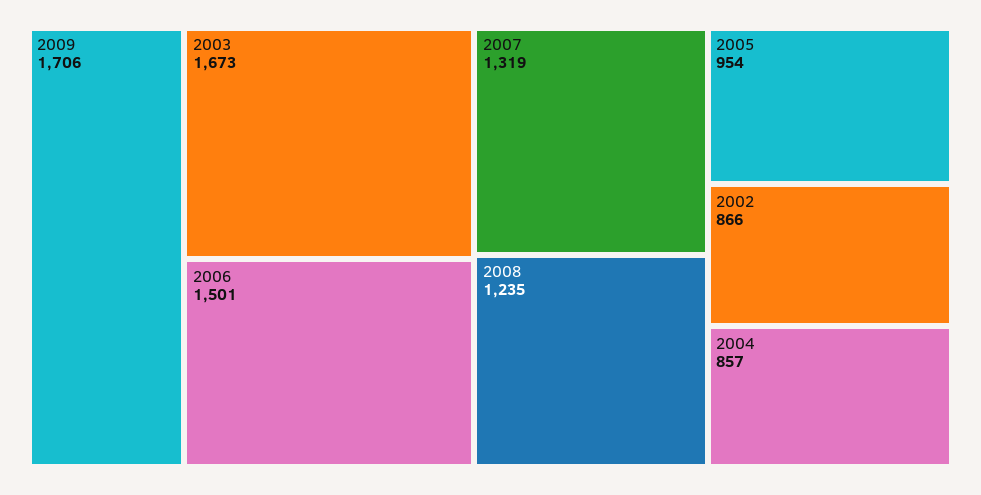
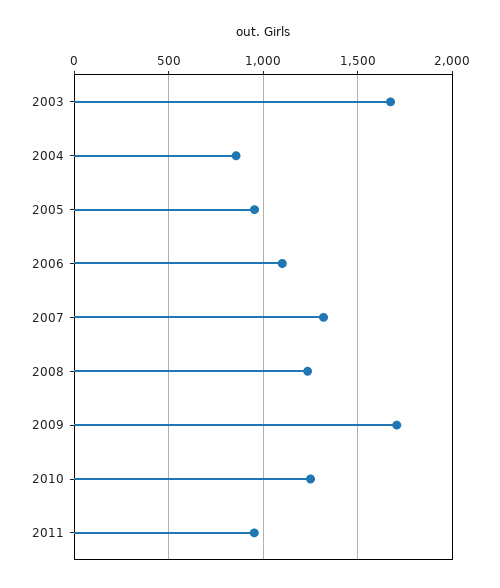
2006: 1501 -> 1100
2002: 866 -> none
2010: none -> 1250
2011: none -> 950

